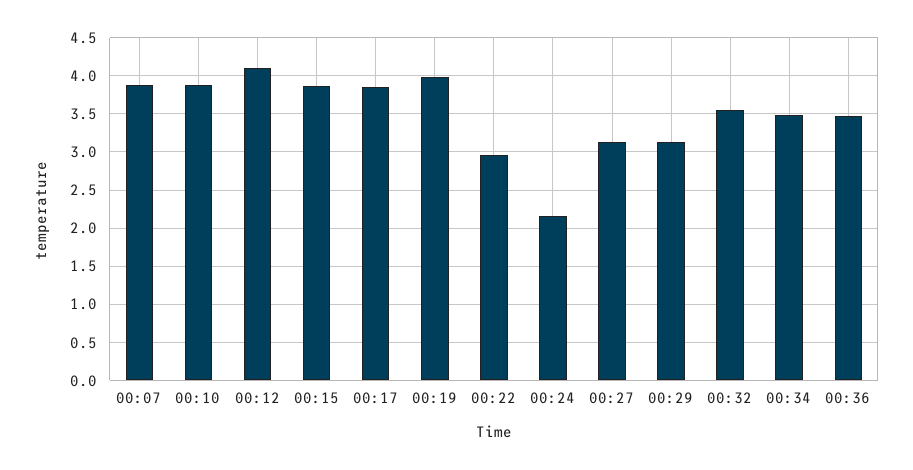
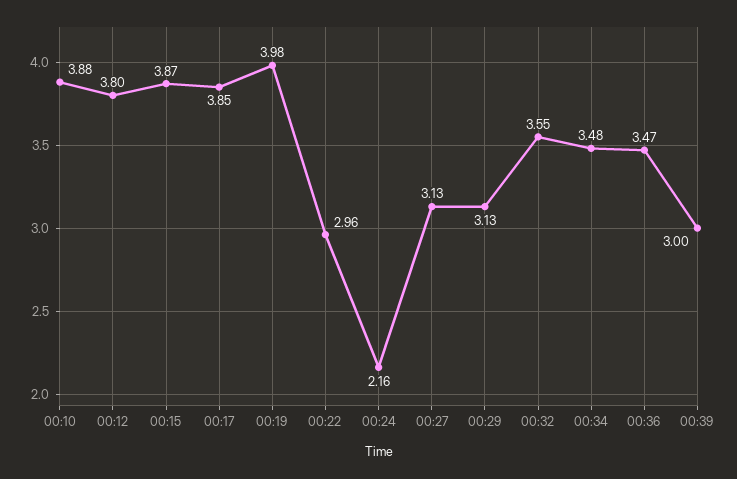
00:07: 3.9 -> none
00:12: 4.1 -> 3.8
00:39: none -> 3

